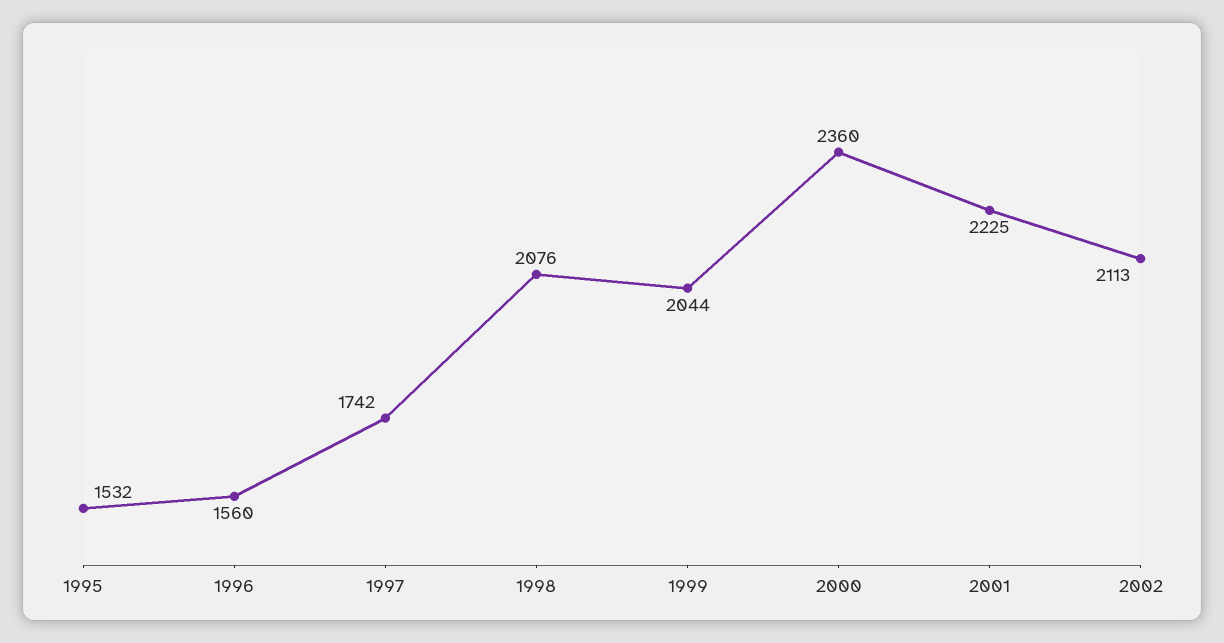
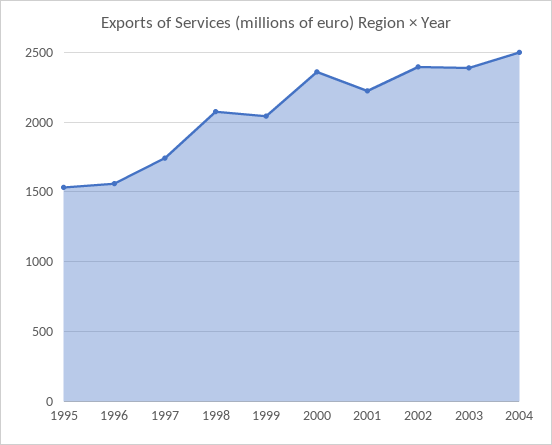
2002: 2113 -> 2400
2003: none -> 2400
2004: none -> 2500

